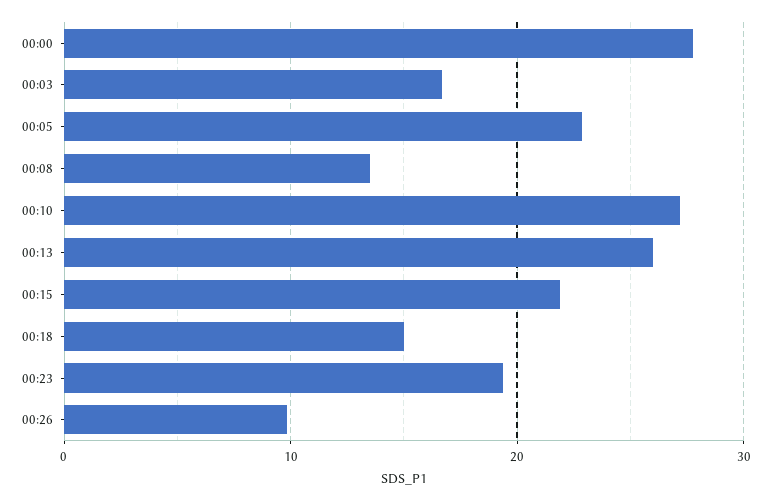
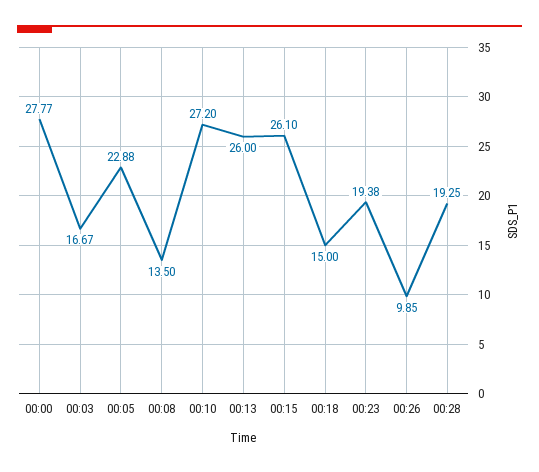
00:15: 22 -> 26.1
00:28: none -> 19.25

